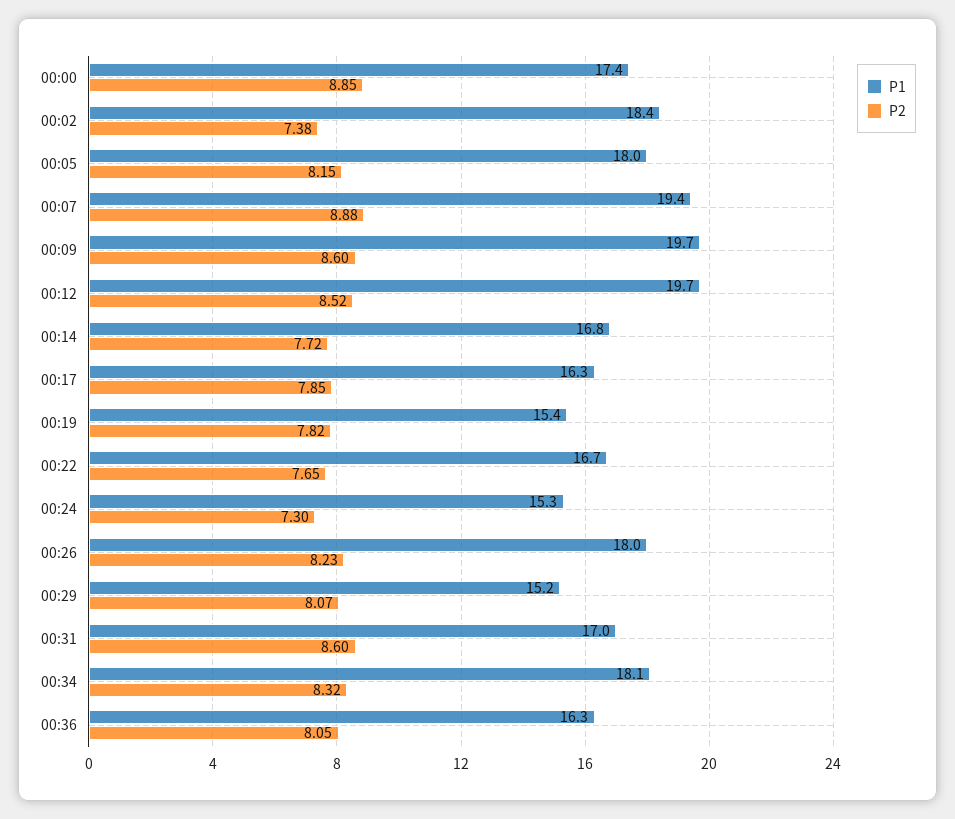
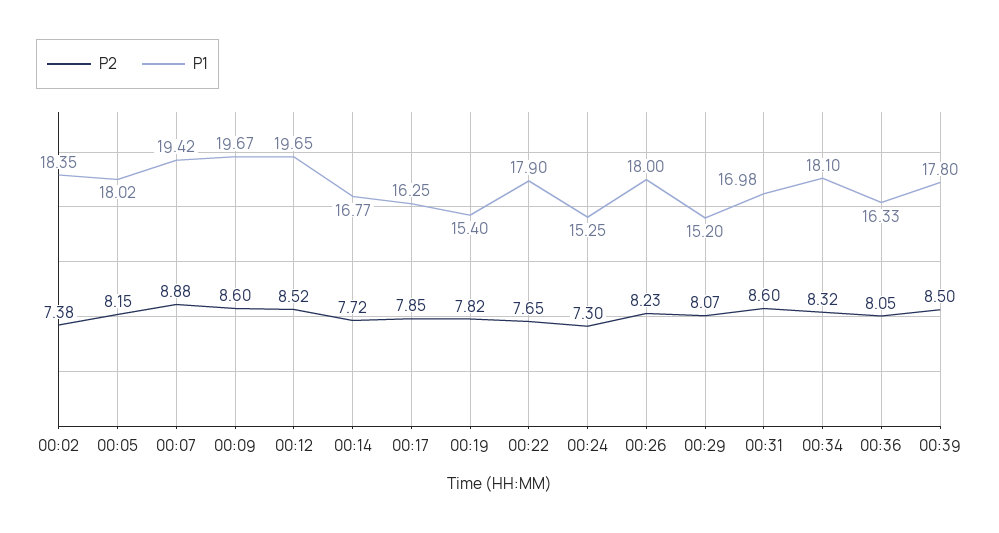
P1, 00:00: 17.4 -> none
P2, 00:00: 8.85 -> none
P1, 00:22: 16.7 -> 17.9
P2, 00:39: none -> 8.5
P1, 00:39: none -> 17.8

